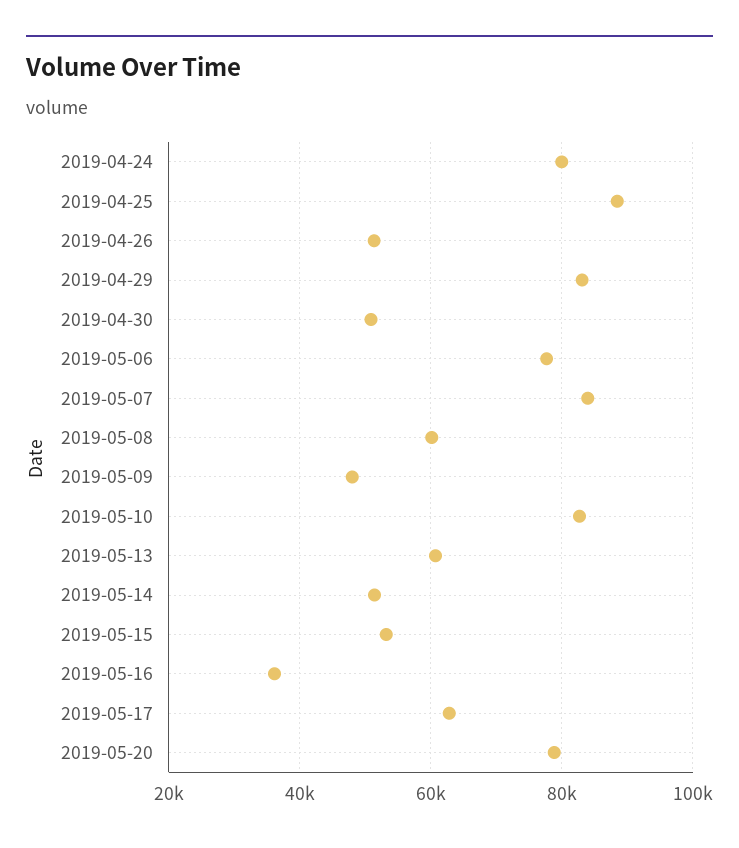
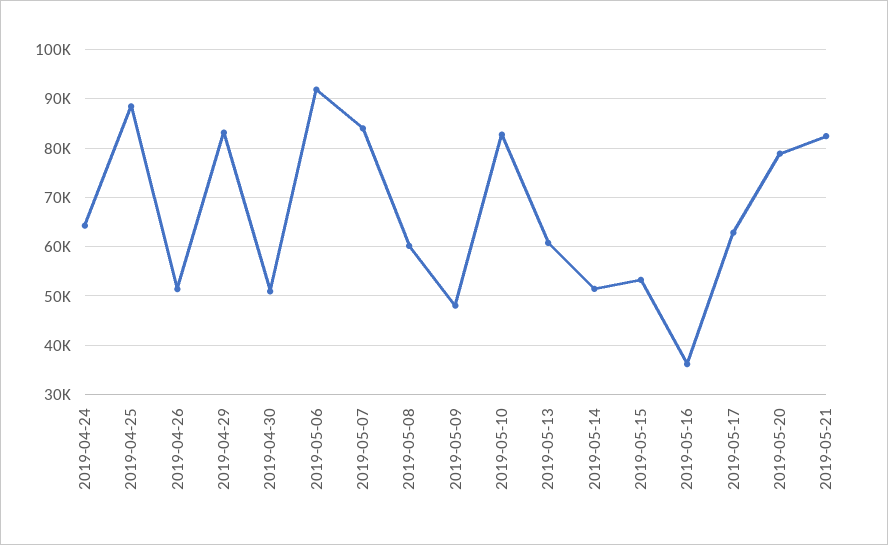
2019-04-24: 80000 -> 64000
2019-05-06: 78000 -> 92000
2019-05-21: none -> 82000

